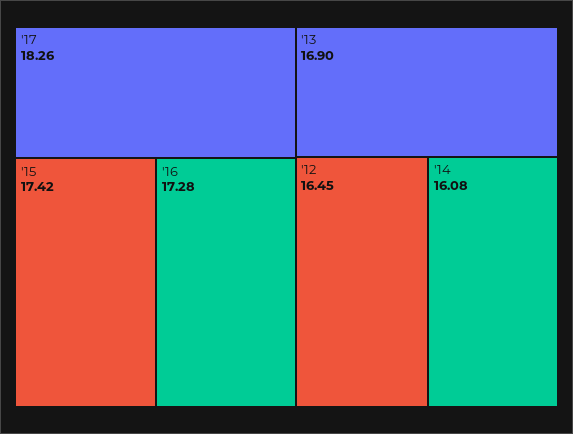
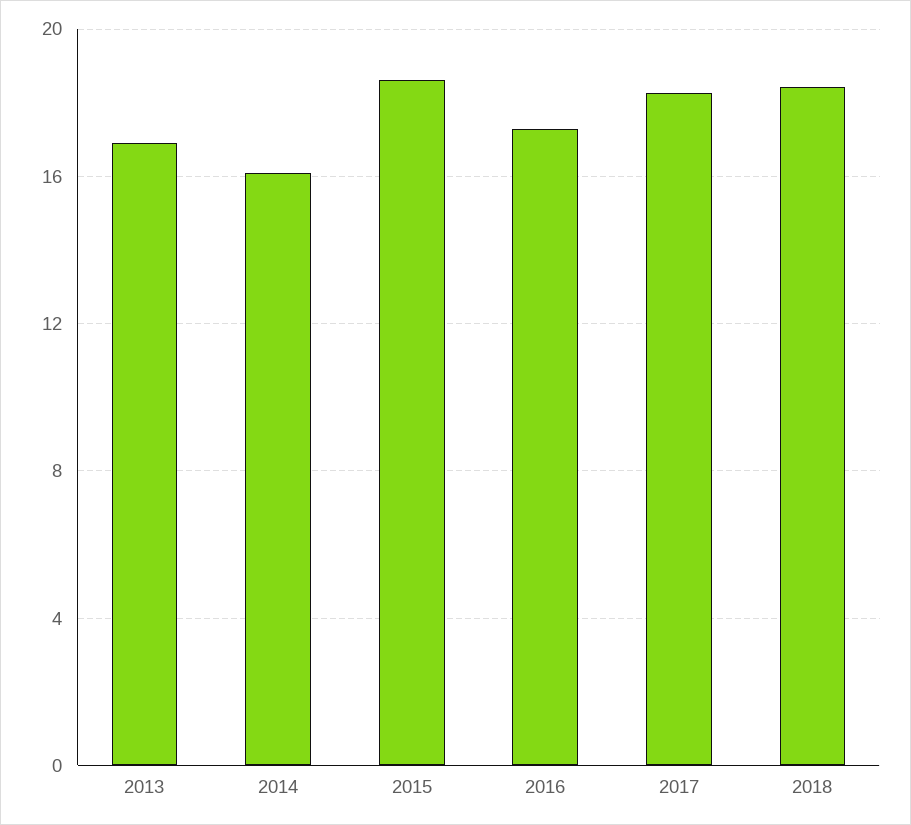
'15: 17.42 -> 18.5
'12: 16.45 -> none
2018: none -> 18.5

